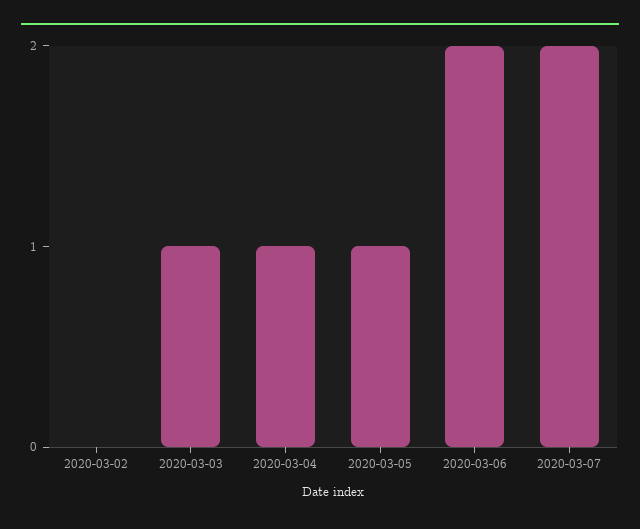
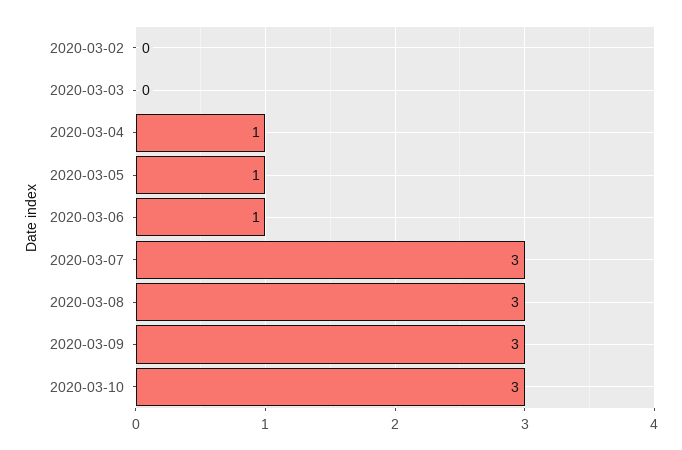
2020-03-03: 1 -> 0
2020-03-06: 2 -> 1
2020-03-07: 2 -> 3
2020-03-08: none -> 3
2020-03-09: none -> 3
2020-03-10: none -> 3

